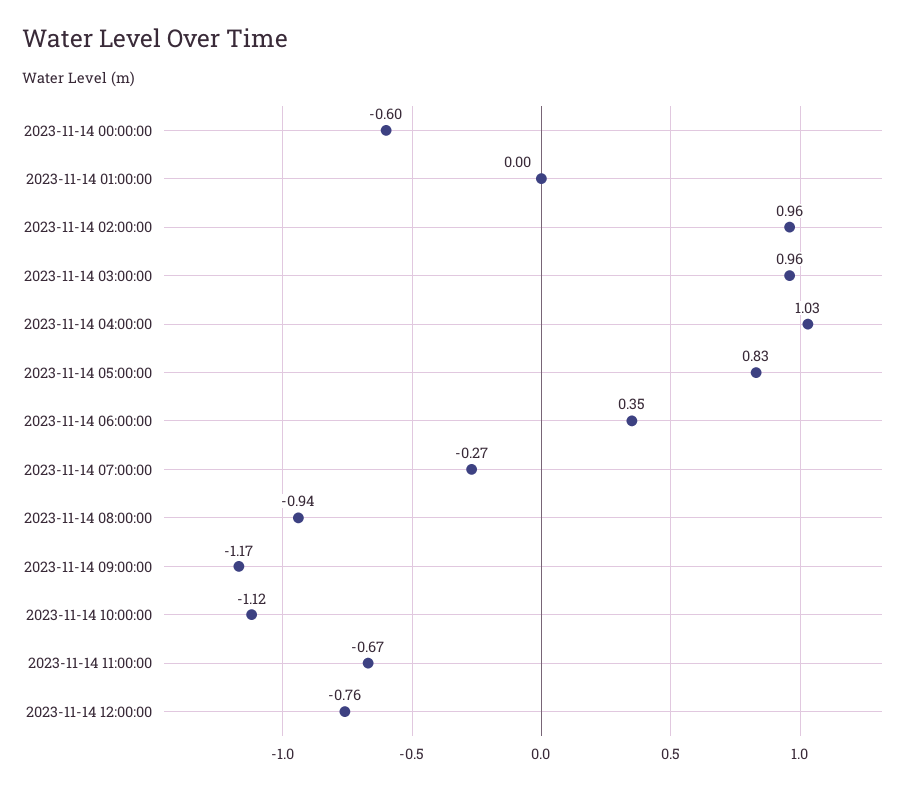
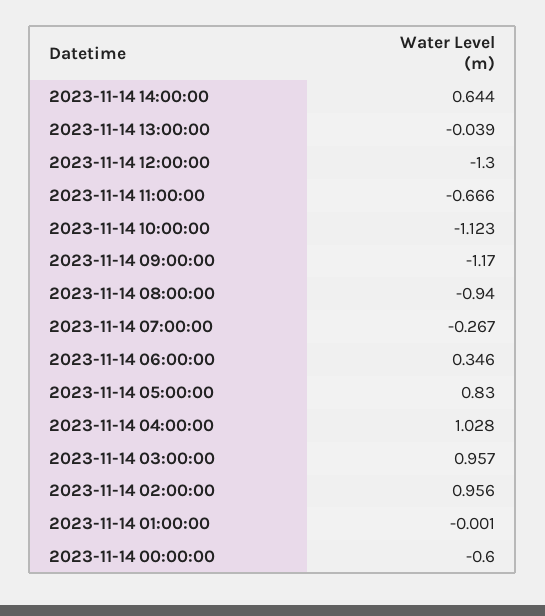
2023-11-14 12:00:00: -0.76 -> -1.3
2023-11-14 14:00:00: none -> 0.644
2023-11-14 13:00:00: none -> -0.039

